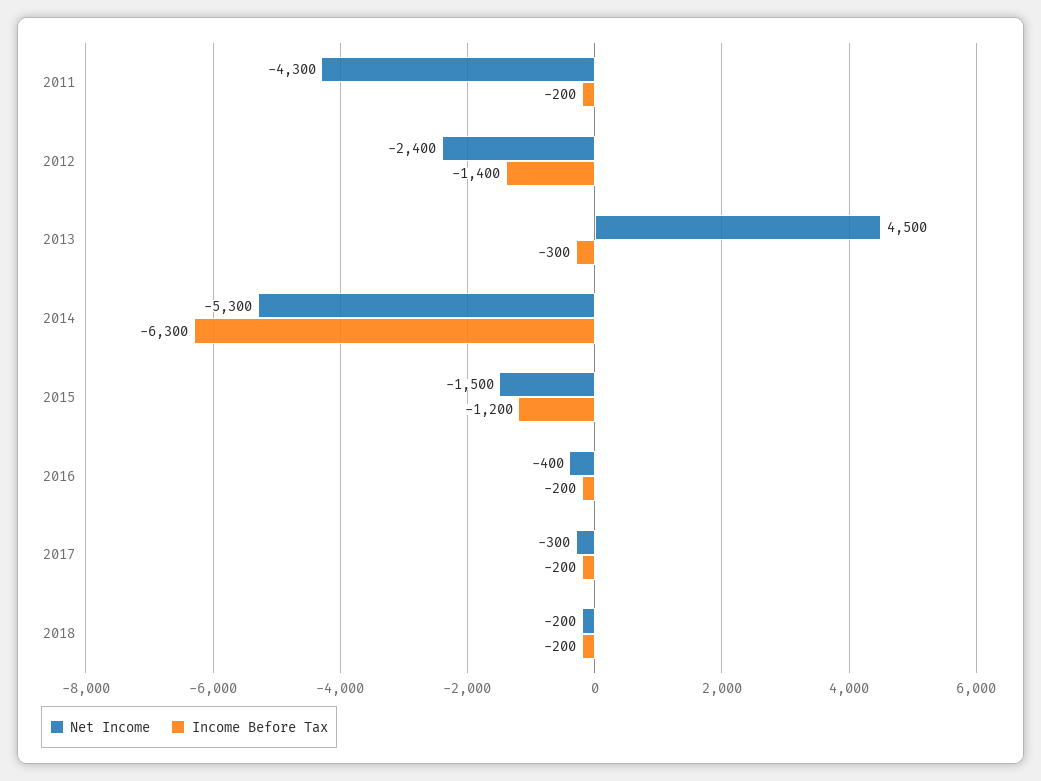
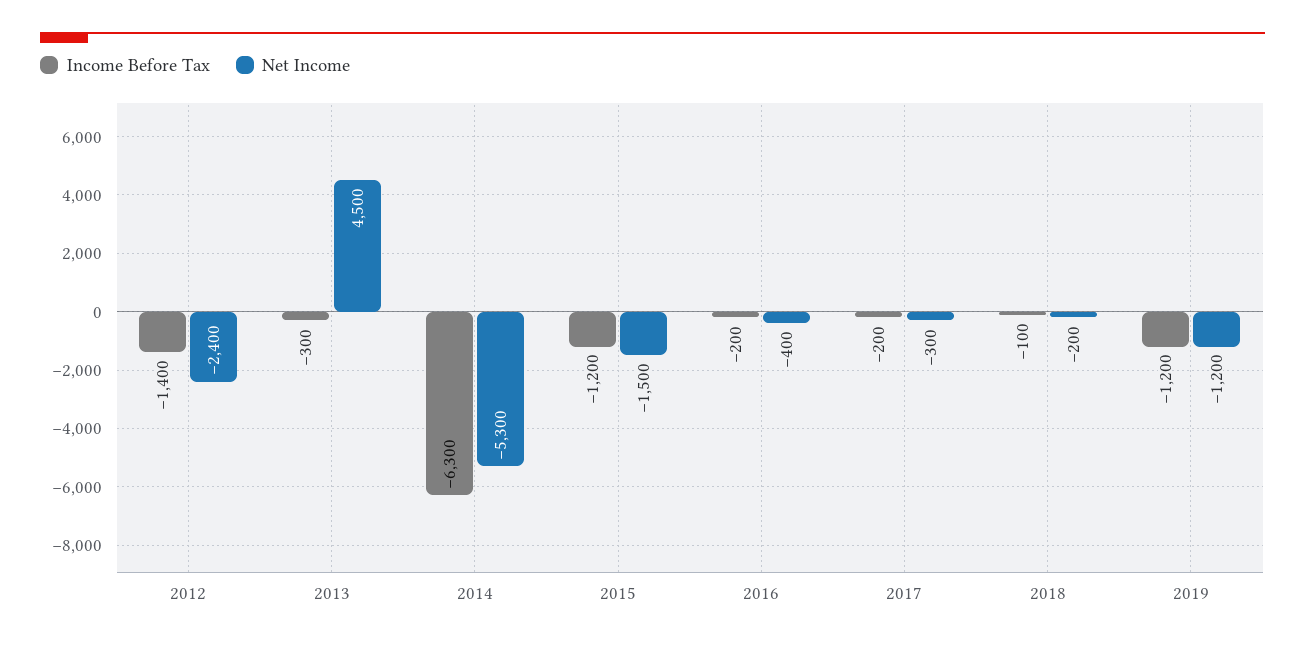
Net Income, 2011: -4300 -> none
Income Before Tax, 2011: -200 -> none
Income Before Tax, 2018: -200 -> -100
Income Before Tax, 2019: none -> -1200
Net Income, 2019: none -> -1200

